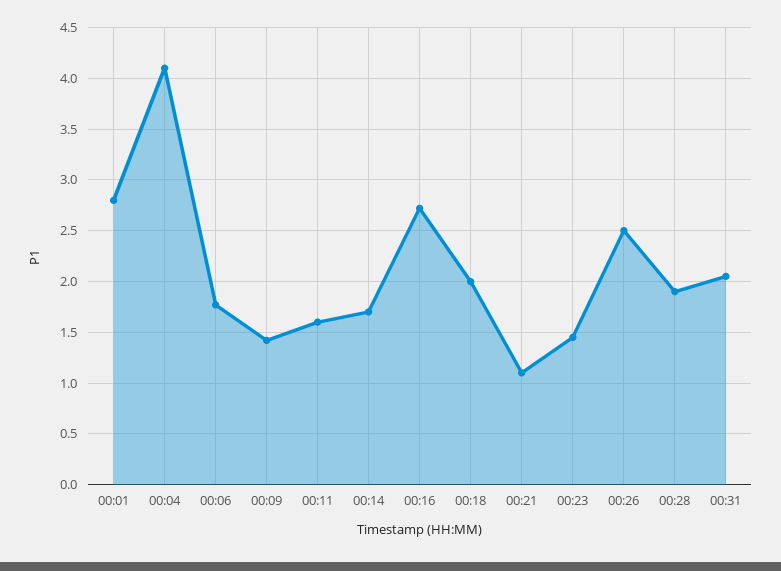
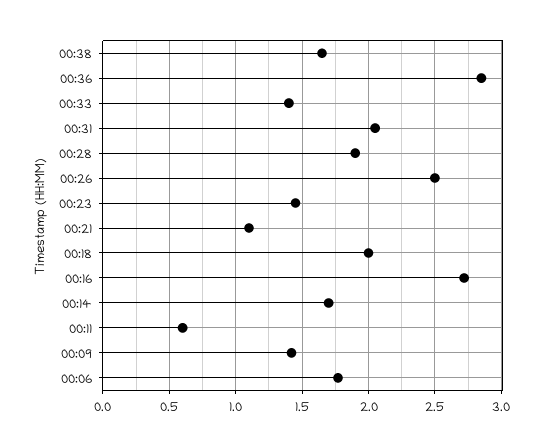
00:01: 2.8 -> none
00:04: 4.1 -> none
00:11: 1.6 -> 0.6
00:38: none -> 1.65
00:36: none -> 2.85
00:33: none -> 1.4

